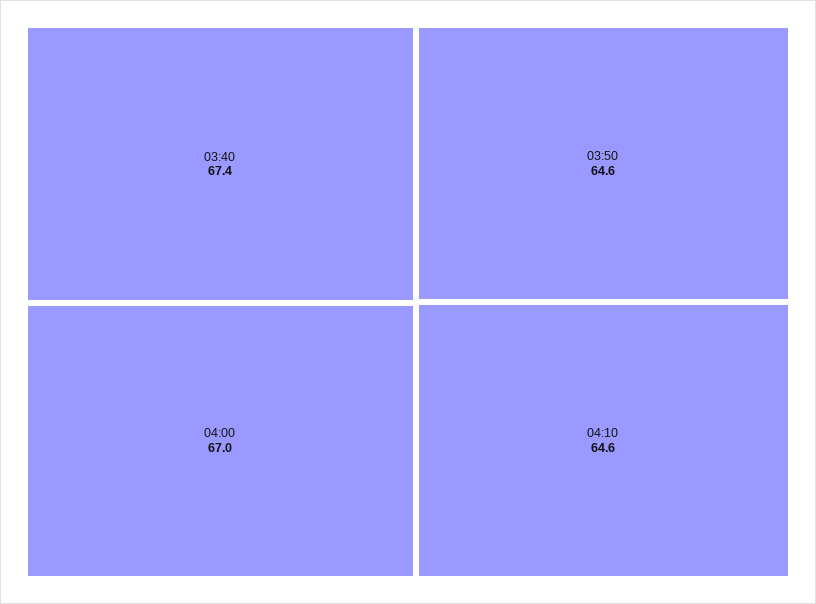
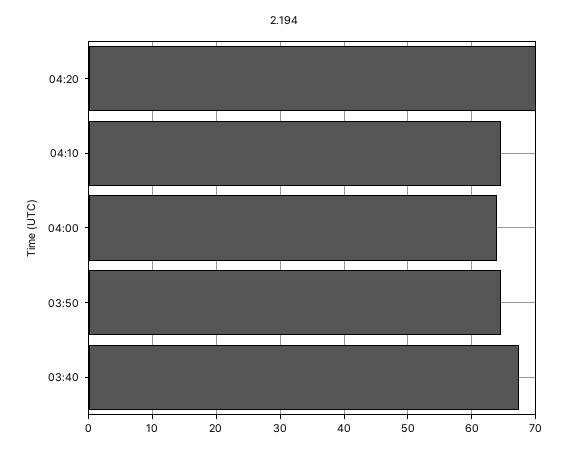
04:00: 67 -> 64
04:20: none -> 70

